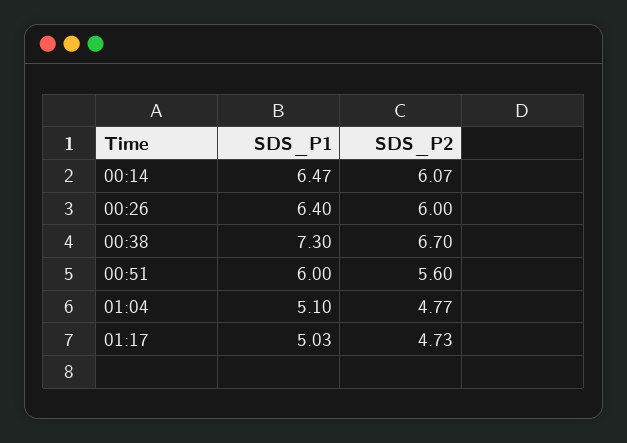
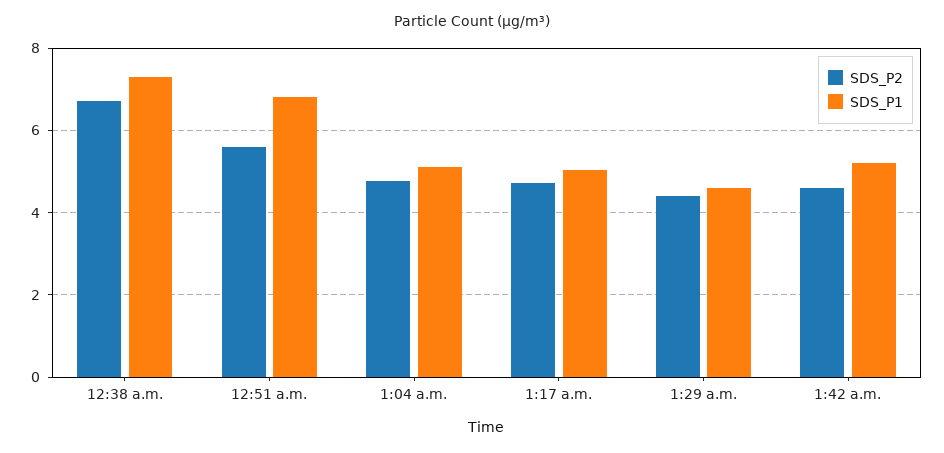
SDS_P1, 00:14: 6.47 -> none
SDS_P2, 00:14: 6.07 -> none
SDS_P1, 00:26: 6.4 -> none
SDS_P2, 00:26: 6 -> none
SDS_P1, 00:51: 6 -> 6.8
SDS_P2, 1:29 a.m.: none -> 4.4
SDS_P1, 1:29 a.m.: none -> 4.6
SDS_P2, 1:42 a.m.: none -> 4.6
SDS_P1, 1:42 a.m.: none -> 5.2

